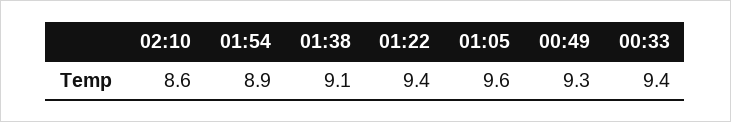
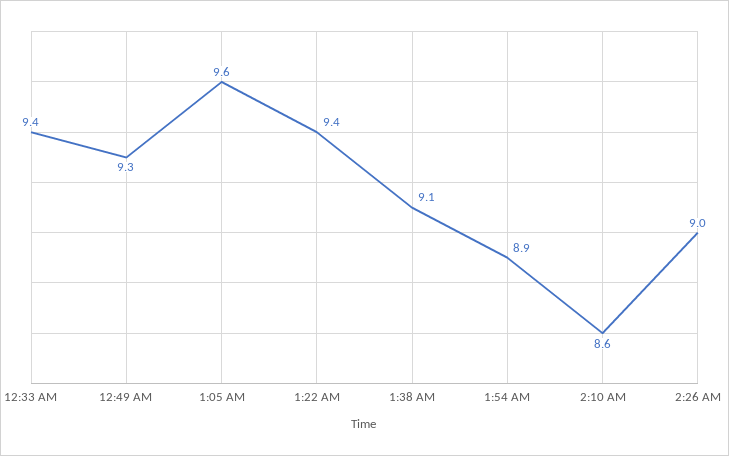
2:26 AM: none -> 9

